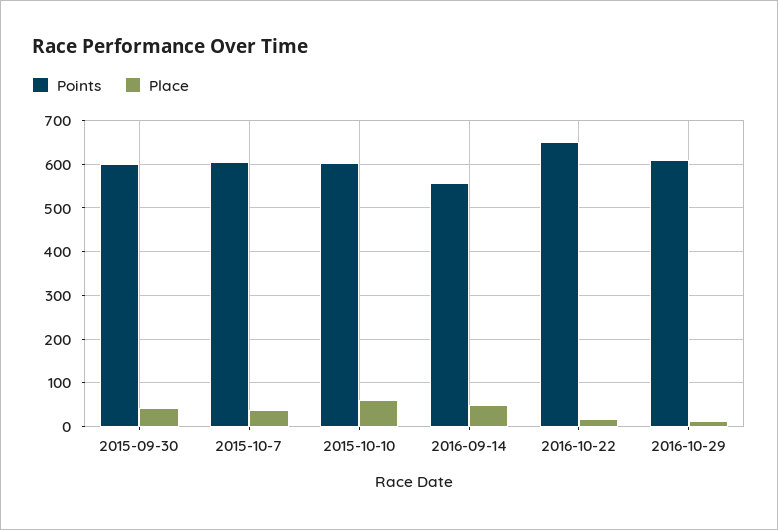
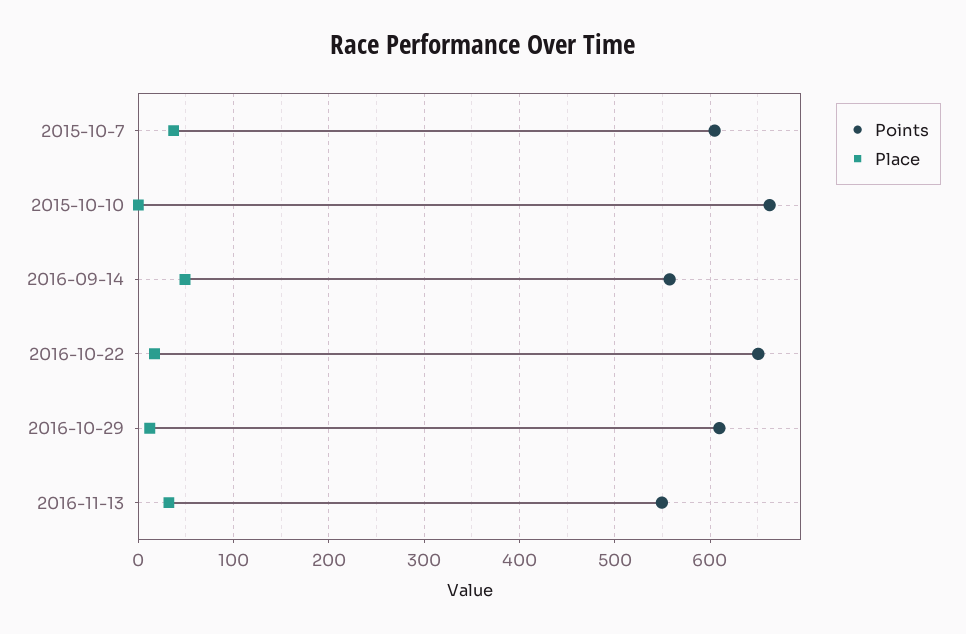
Points, 2015-09-30: 600 -> none
Place, 2015-09-30: 40 -> none
Points, 2015-10-10: 600 -> 660
Place, 2015-10-10: 60 -> 0
Points, 2016-11-13: none -> 550
Place, 2016-11-13: none -> 30

